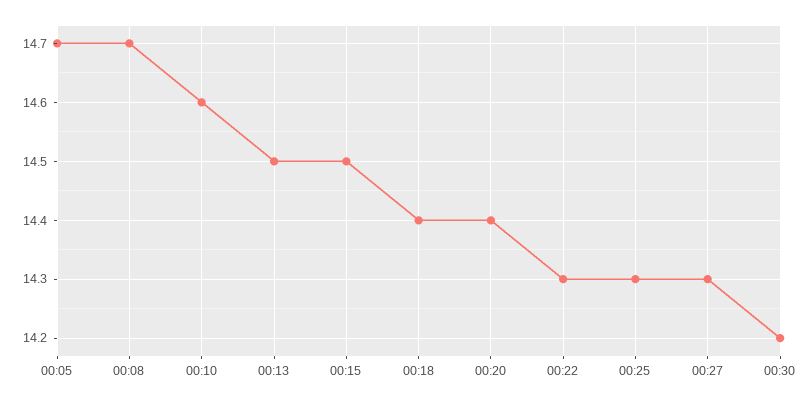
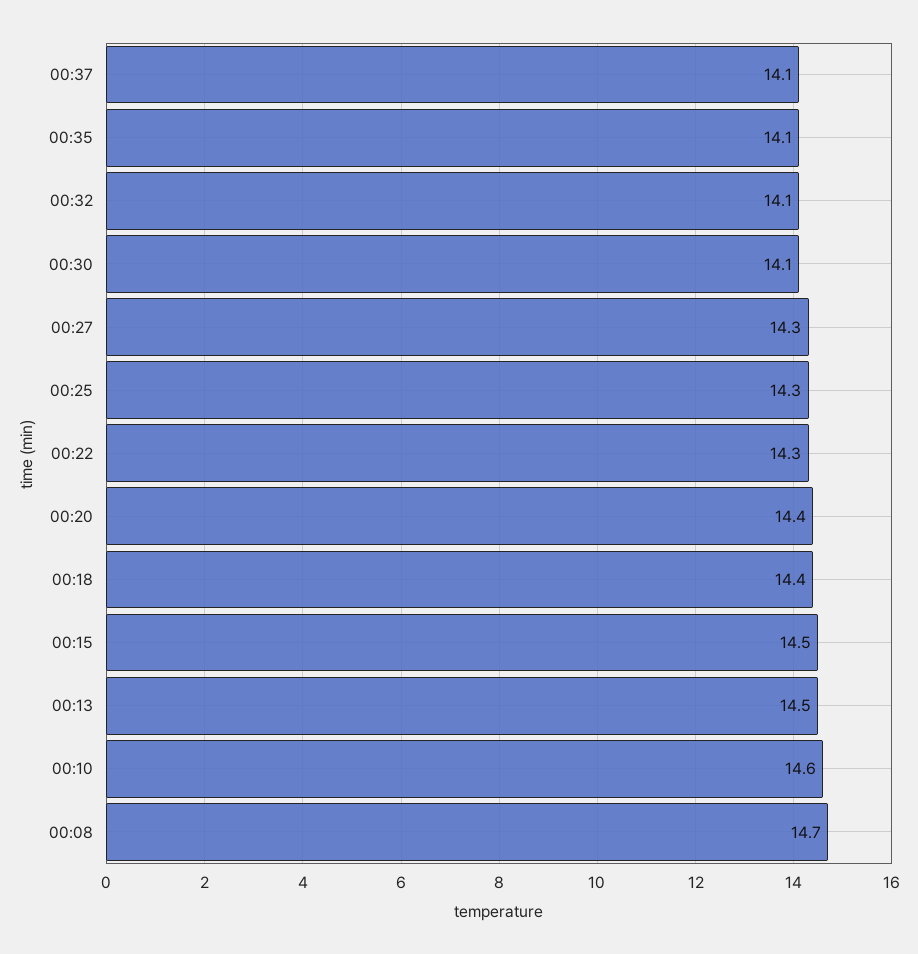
00:05: 14.7 -> none
00:30: 14.2 -> 14.1
00:37: none -> 14.1
00:35: none -> 14.1
00:32: none -> 14.1

